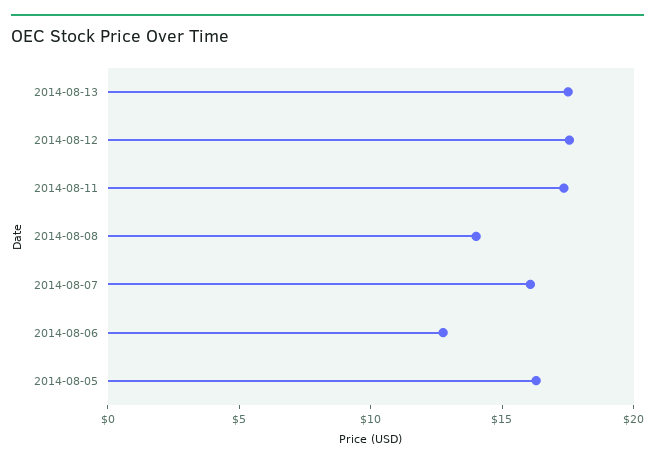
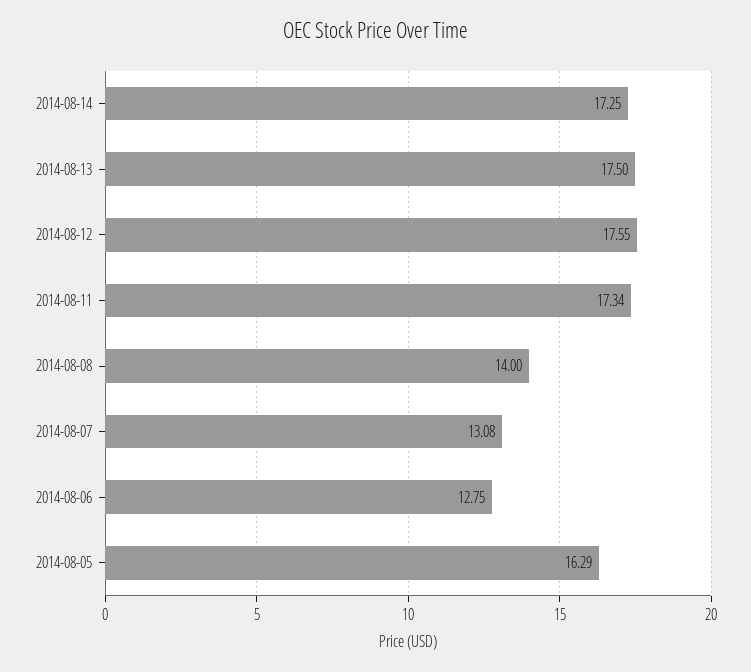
2014-08-07: 16 -> 13.08
2014-08-14: none -> 17.25

